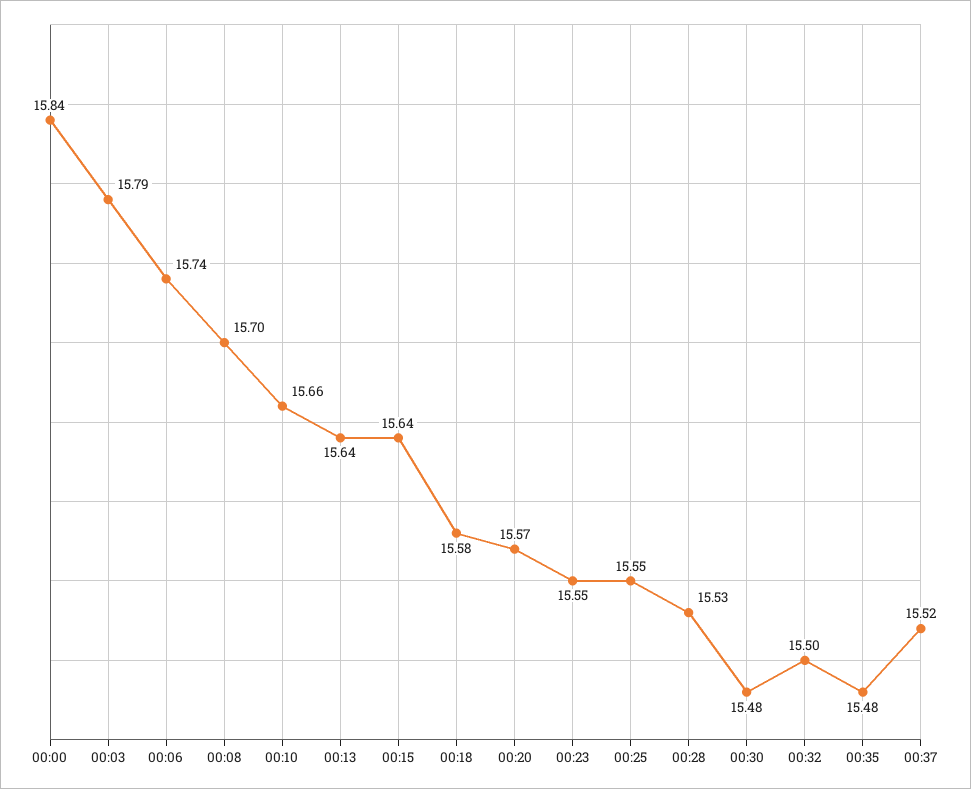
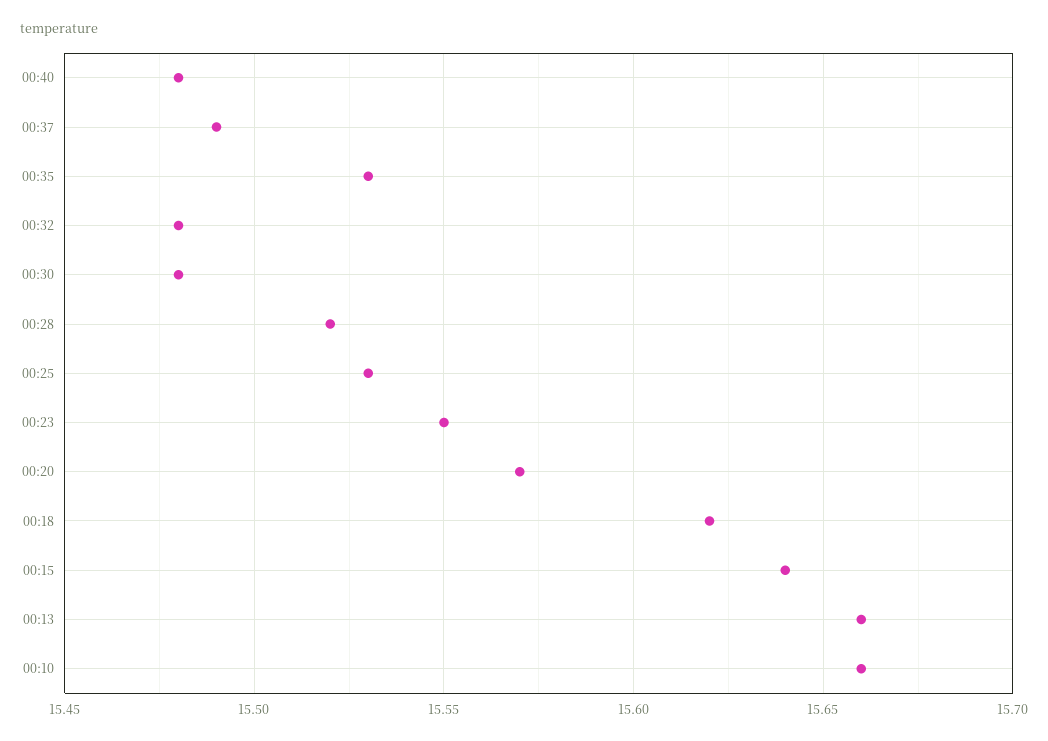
00:00: 15.84 -> none
00:03: 15.79 -> none
00:06: 15.74 -> none
00:08: 15.7 -> none
00:13: 15.64 -> 15.66
00:18: 15.58 -> 15.62
00:25: 15.55 -> 15.53
00:28: 15.53 -> 15.52
00:32: 15.5 -> 15.48
00:35: 15.48 -> 15.53
00:37: 15.52 -> 15.49
00:40: none -> 15.48

